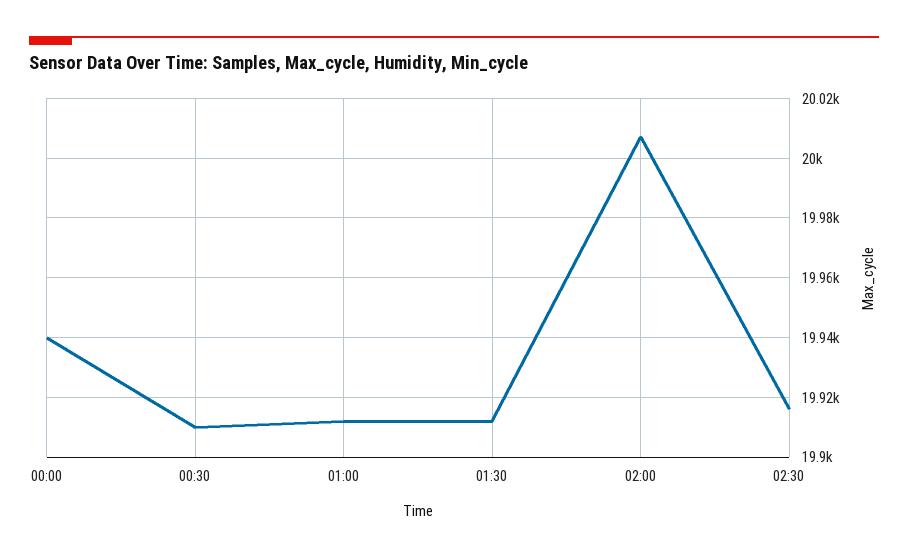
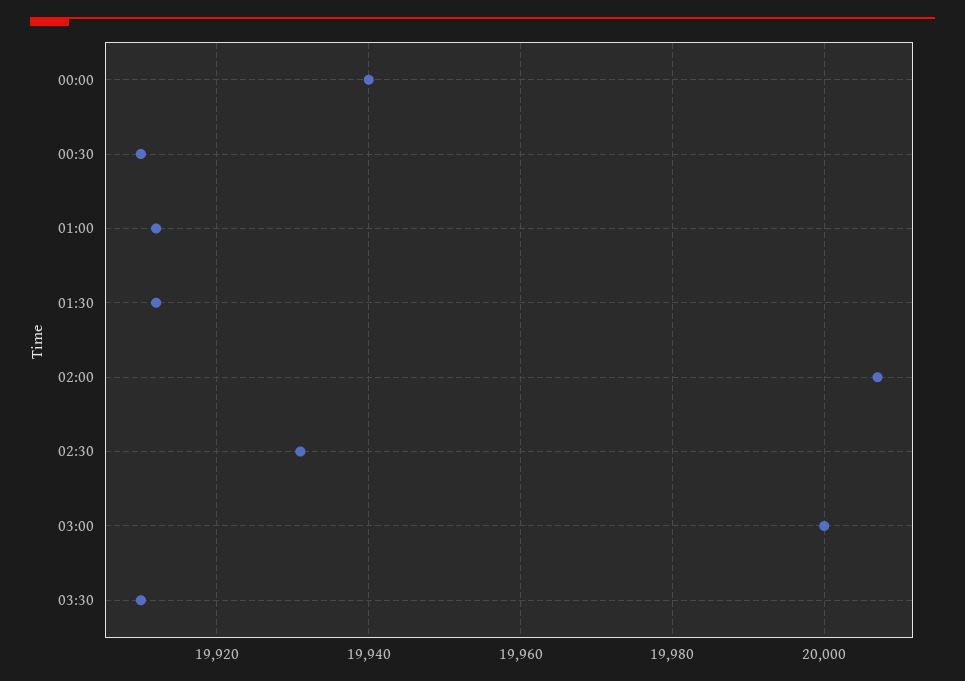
02:30: 19915 -> 19930
03:00: none -> 20000
03:30: none -> 19910

